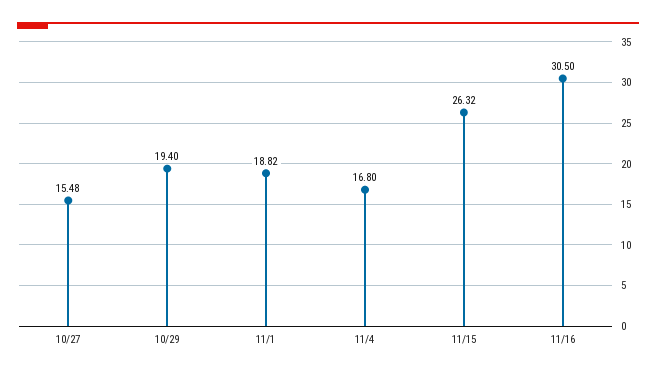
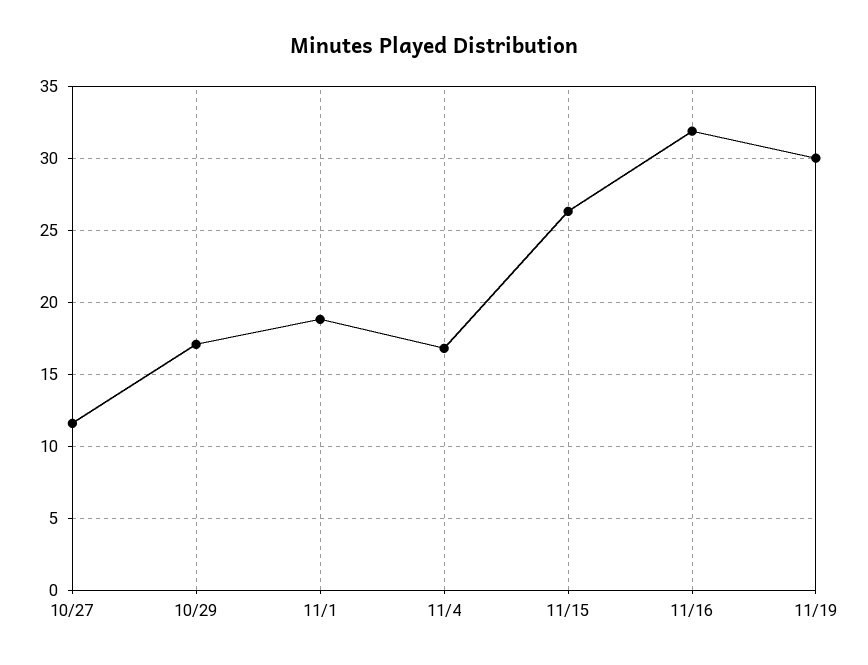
10/27: 15.48 -> 11.5
10/29: 19.4 -> 17
11/16: 30.5 -> 32
11/19: none -> 30

